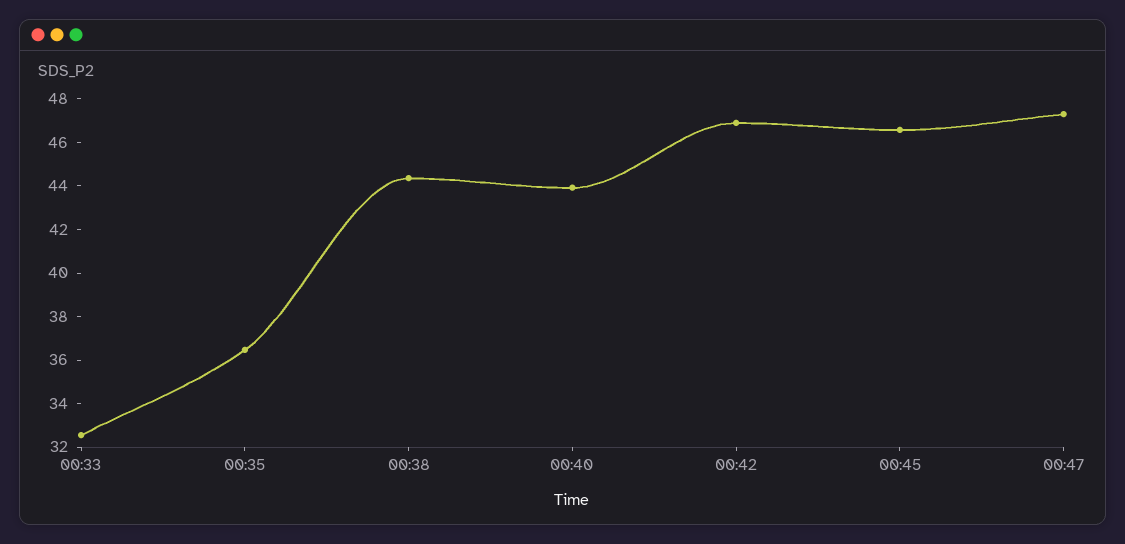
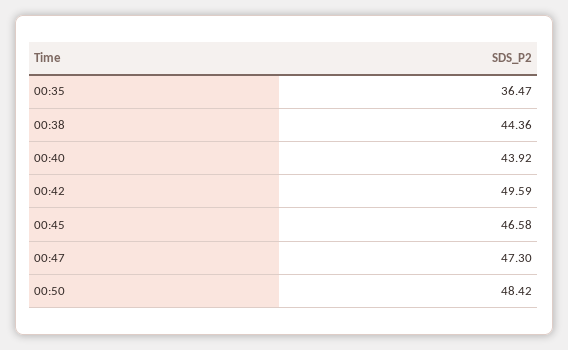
00:33: 32.5 -> none
00:42: 47 -> 49.59
00:50: none -> 48.42

